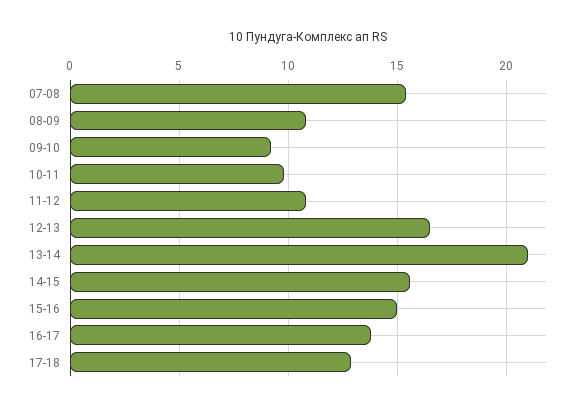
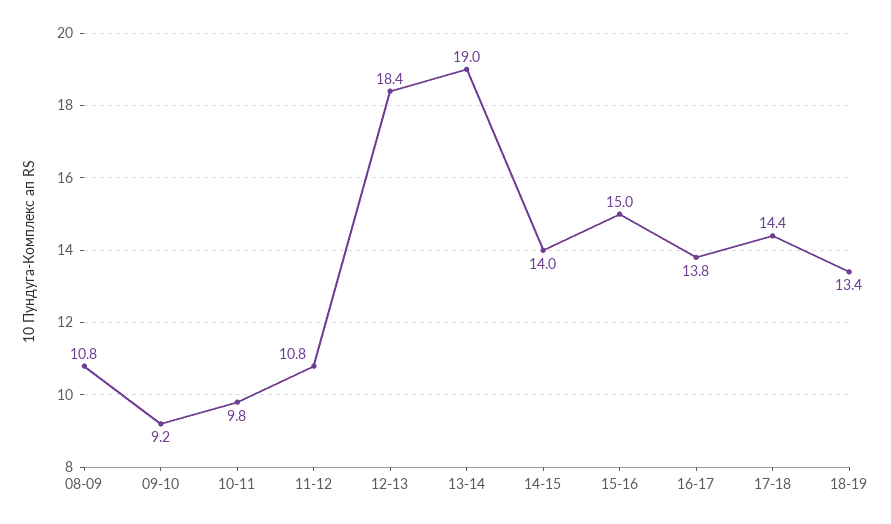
07-08: 15.5 -> none
12-13: 16.5 -> 18.4
13-14: 21 -> 19
14-15: 15.5 -> 14
17-18: 13 -> 14.4
18-19: none -> 13.4

